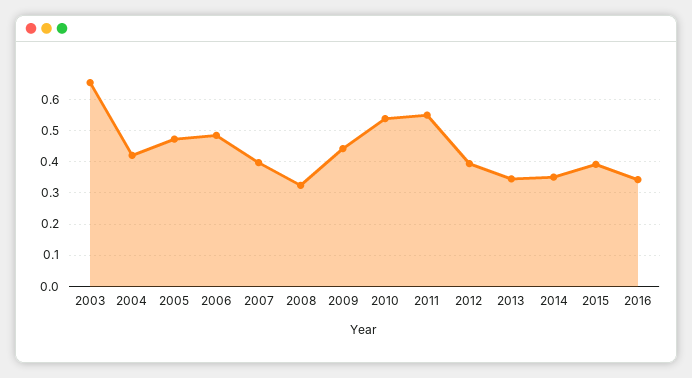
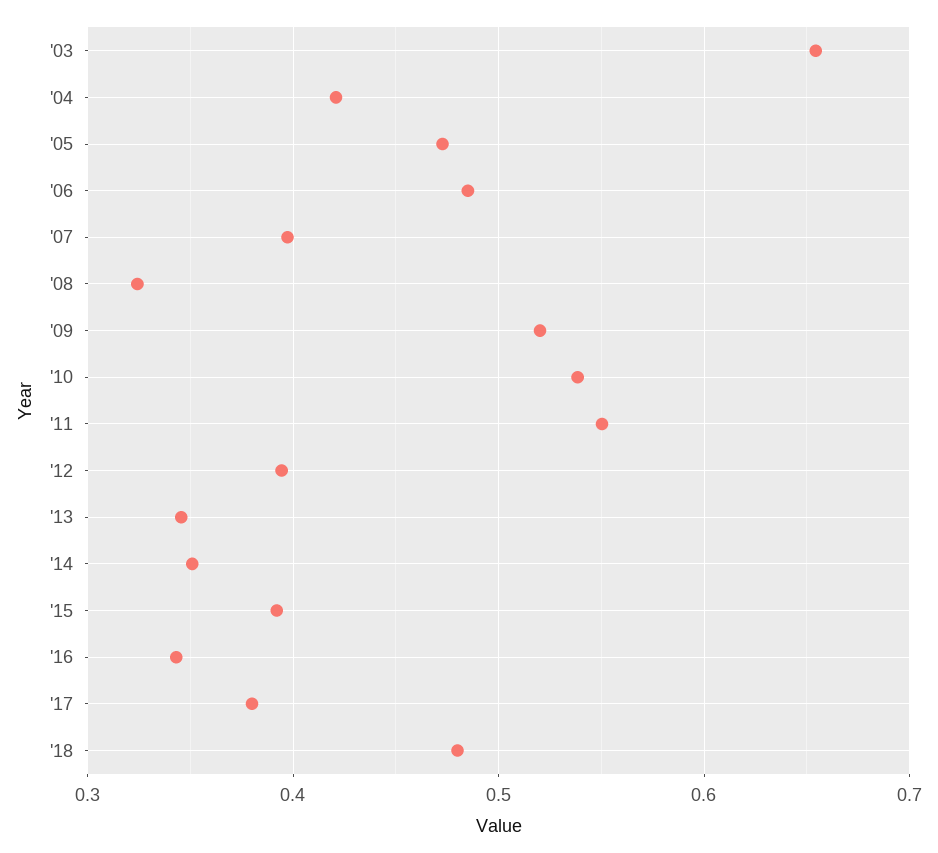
2009: 0.44 -> 0.52
'17: none -> 0.38
'18: none -> 0.48

